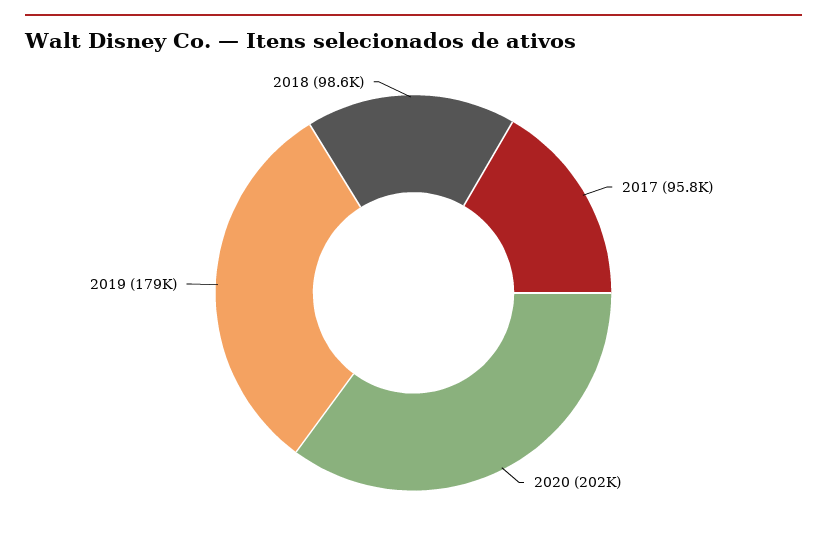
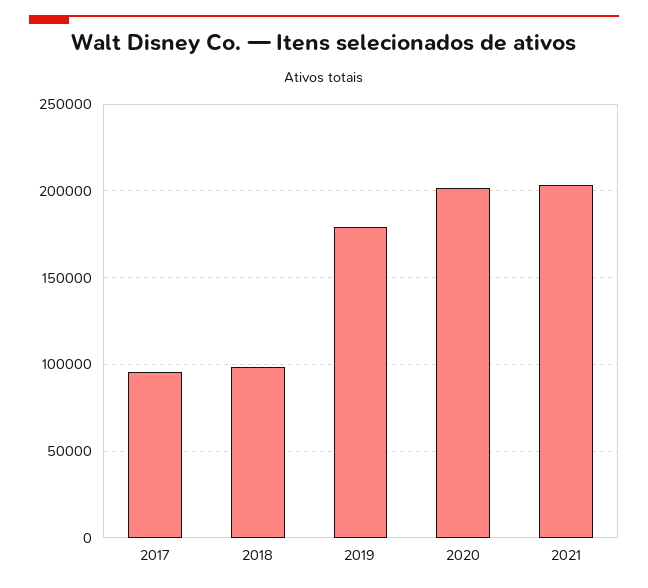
2021: none -> 205000

